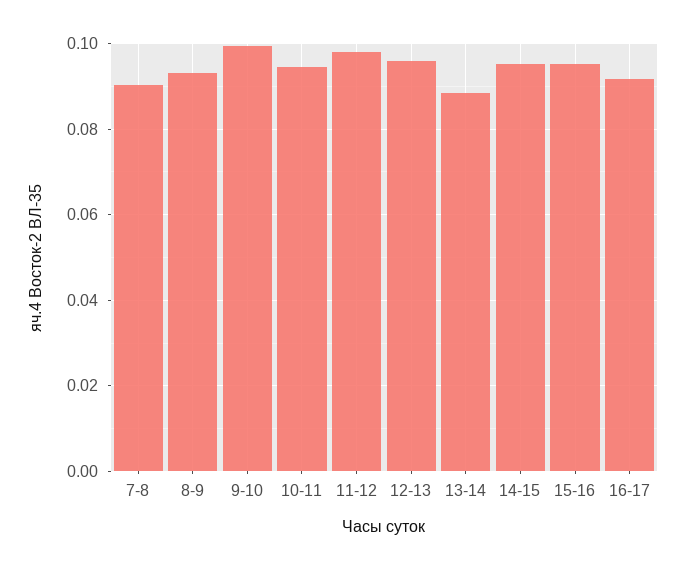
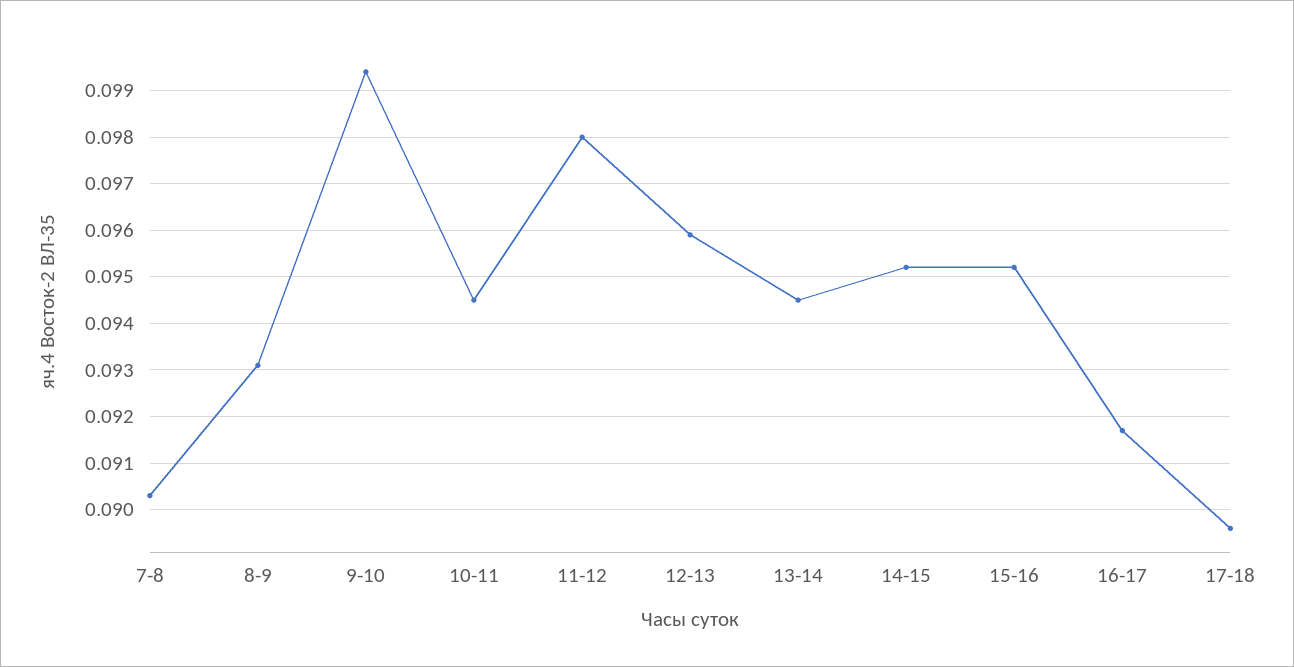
13-14: 0.088 -> 0.0945
17-18: none -> 0.0895

